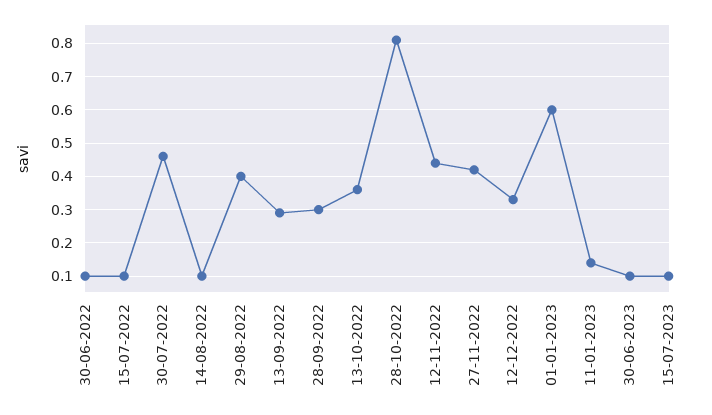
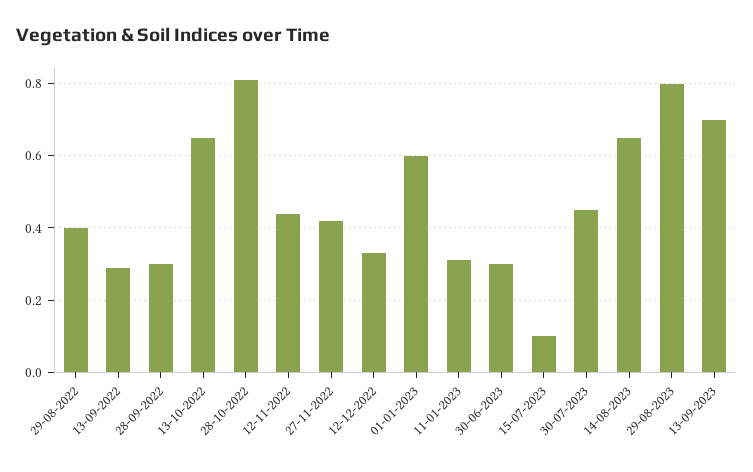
30-06-2022: 0.1 -> none
15-07-2022: 0.1 -> none
30-07-2022: 0.45 -> none
14-08-2022: 0.1 -> none
13-10-2022: 0.35 -> 0.65
11-01-2023: 0.15 -> 0.3
30-06-2023: 0.1 -> 0.3
30-07-2023: none -> 0.45
14-08-2023: none -> 0.65
29-08-2023: none -> 0.8
13-09-2023: none -> 0.7

